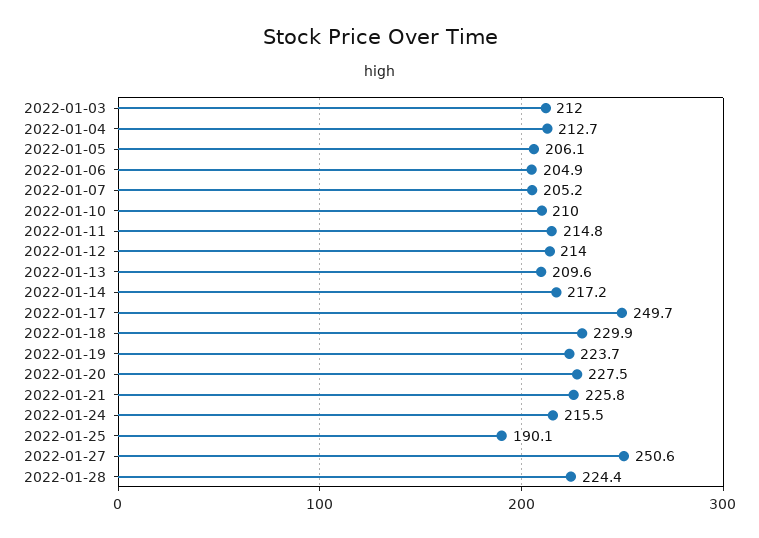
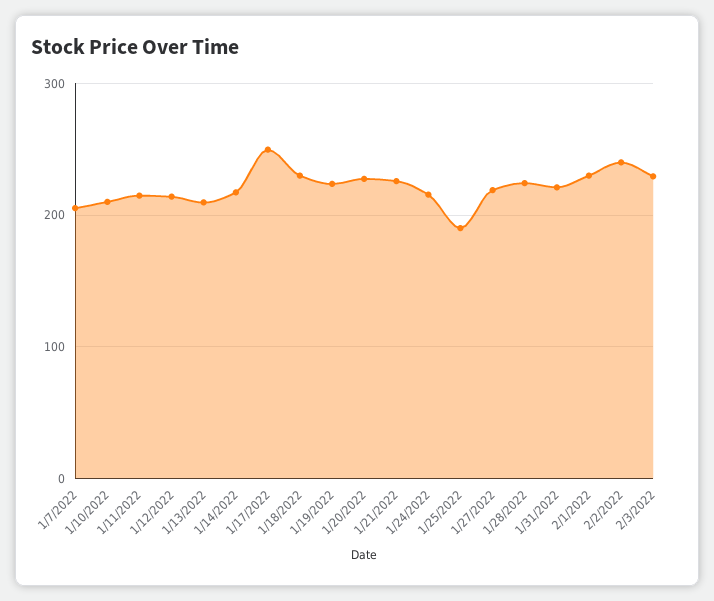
2022-01-03: 212 -> none
2022-01-04: 212.7 -> none
2022-01-05: 206.1 -> none
2022-01-06: 204.9 -> none
2022-01-27: 250.6 -> 220
1/31/2022: none -> 220
2/1/2022: none -> 230
2/2/2022: none -> 240
2/3/2022: none -> 230

